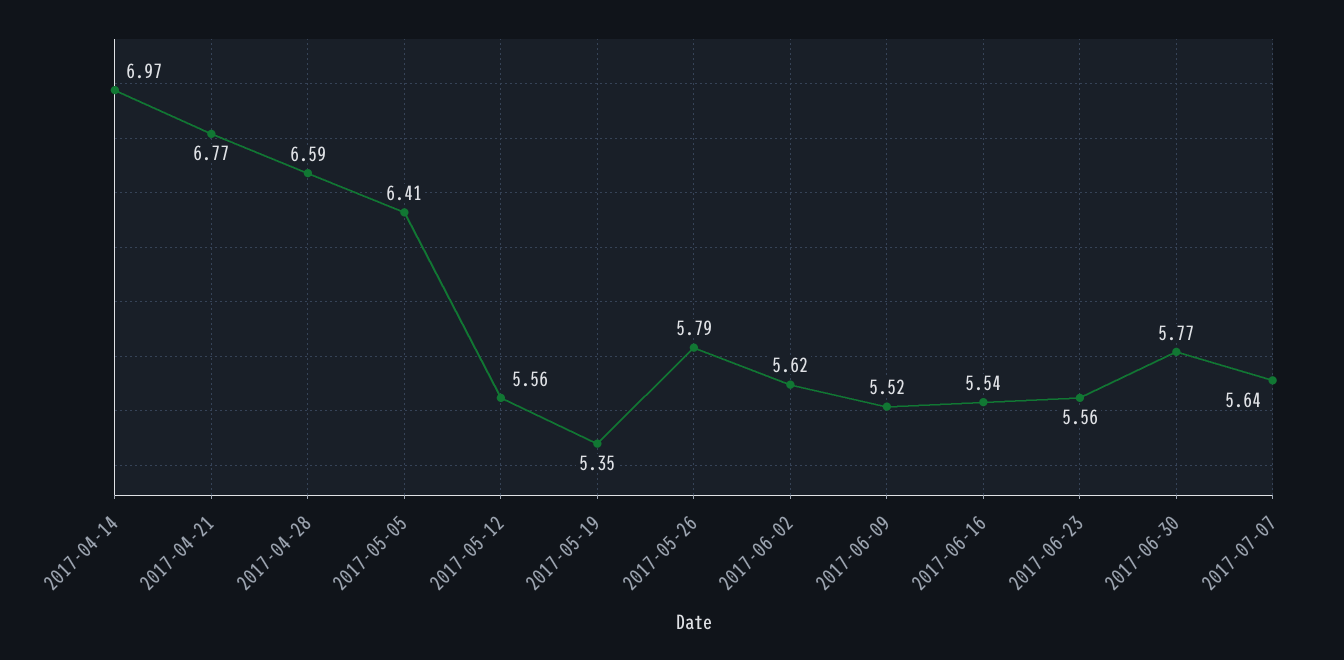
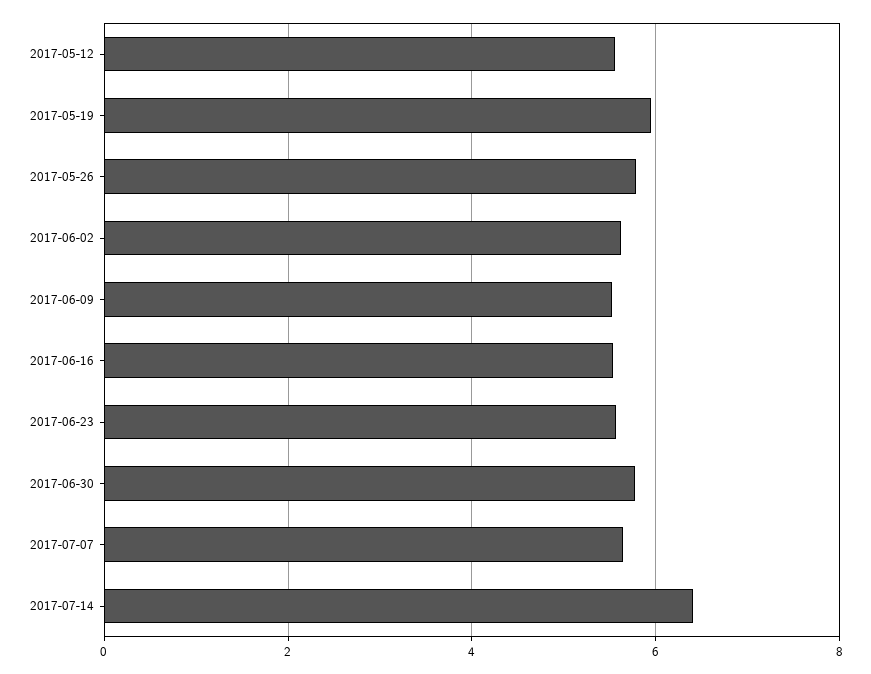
2017-04-14: 6.97 -> none
2017-04-21: 6.77 -> none
2017-04-28: 6.59 -> none
2017-05-05: 6.41 -> none
2017-05-19: 5.35 -> 6
2017-07-14: none -> 6.4

